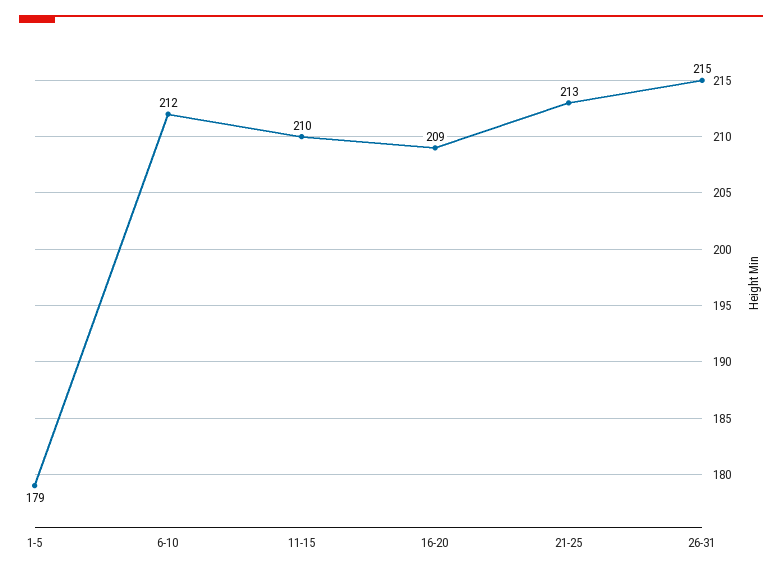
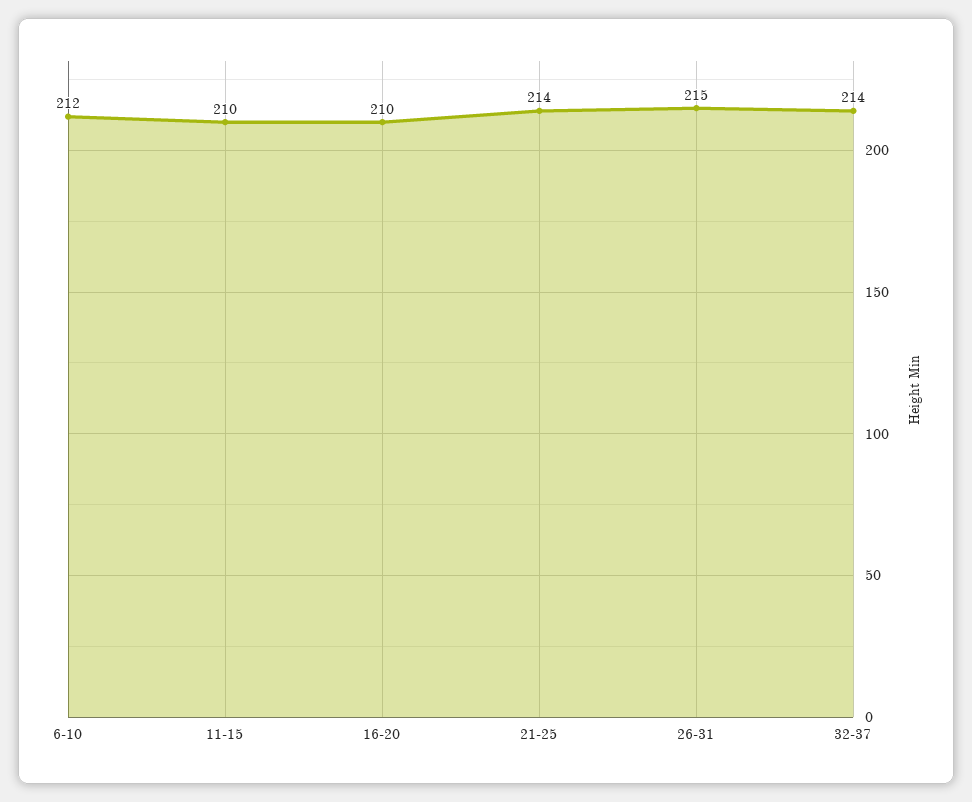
1-5: 179 -> none
16-20: 209 -> 210
21-25: 213 -> 214
32-37: none -> 214

